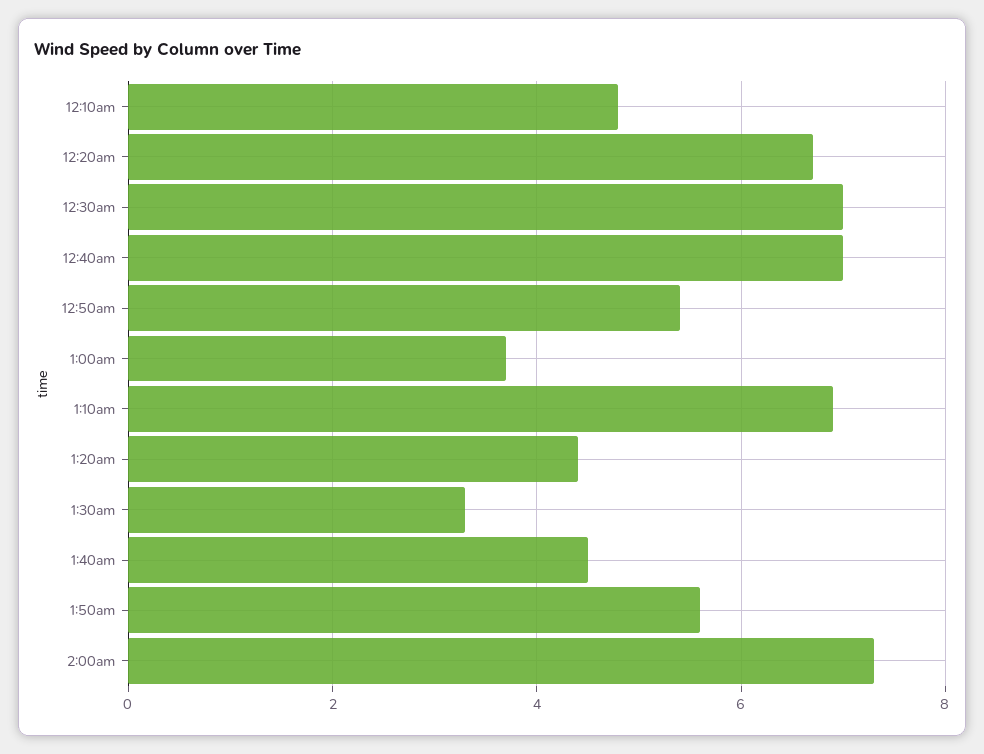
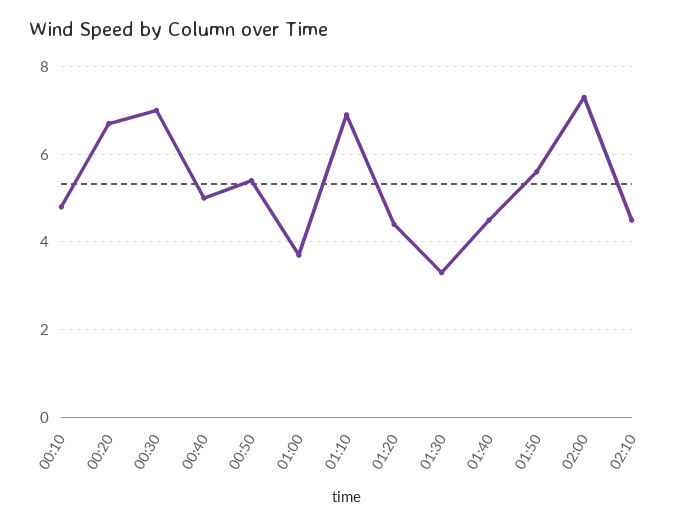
12:40am: 7 -> 5
02:10: none -> 4.5

